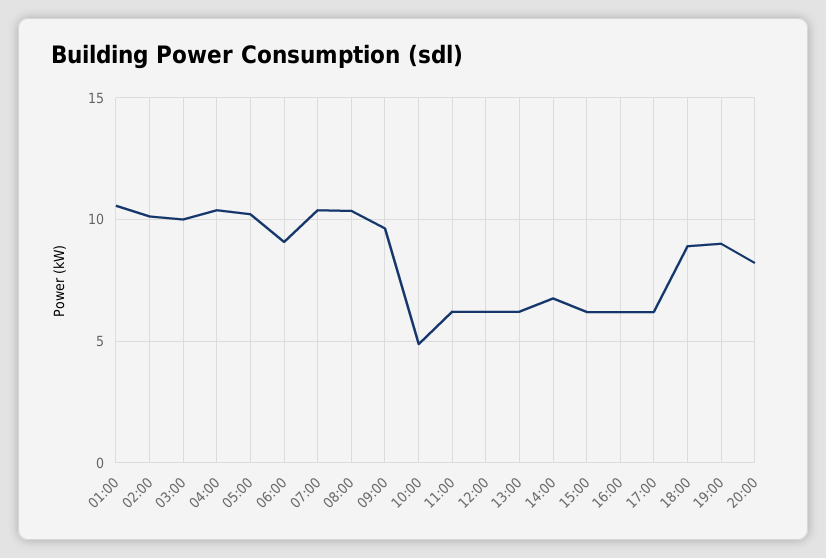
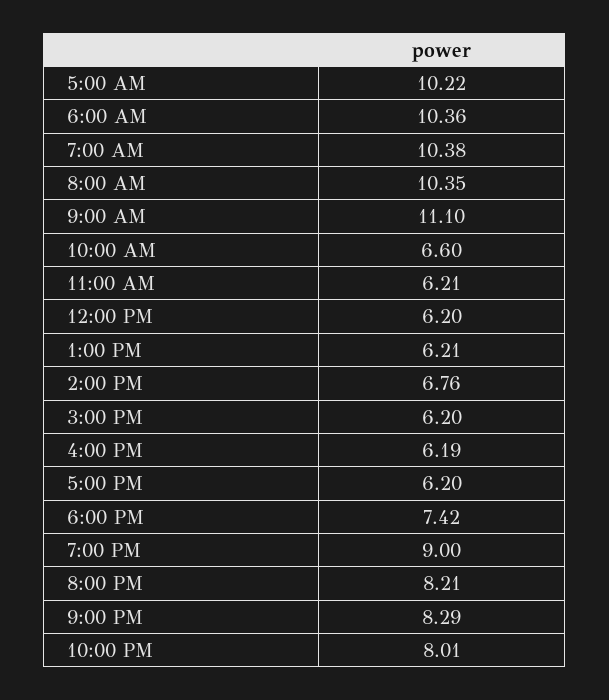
01:00: 10.5 -> none
02:00: 10 -> none
03:00: 10 -> none
04:00: 10.5 -> none
06:00: 9 -> 10.36
09:00: 9.5 -> 11.1
10:00: 5 -> 6.6
18:00: 9 -> 7.42
9:00 PM: none -> 8.29
10:00 PM: none -> 8.01

